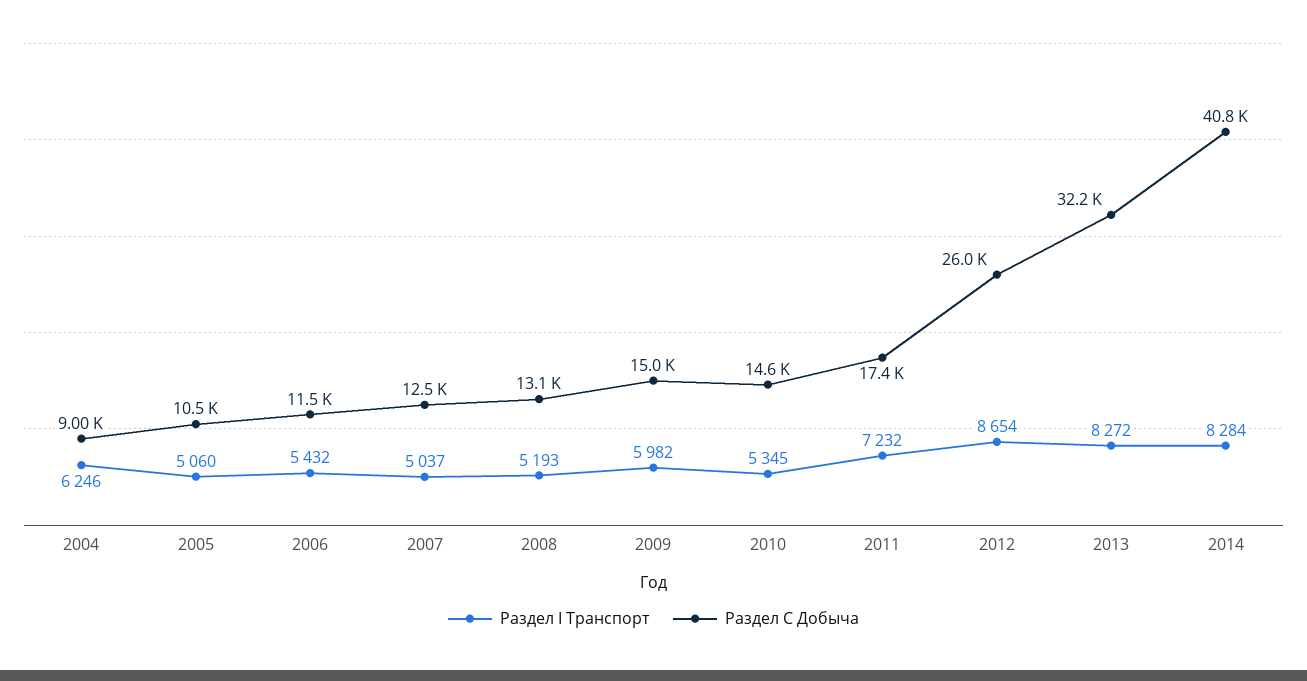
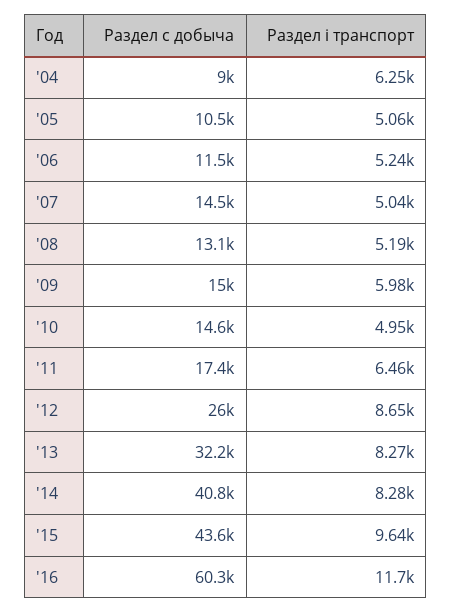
Раздел I Транспорт, 2006: 5432 -> 5240
Раздел С Добыча, 2007: 12500 -> 14500
Раздел I Транспорт, 2010: 5345 -> 4950
Раздел I Транспорт, 2011: 7232 -> 6460
Раздел С Добыча, '15: none -> 43600
Раздел I Транспорт, '15: none -> 9640
Раздел С Добыча, '16: none -> 60300
Раздел I Транспорт, '16: none -> 11700

